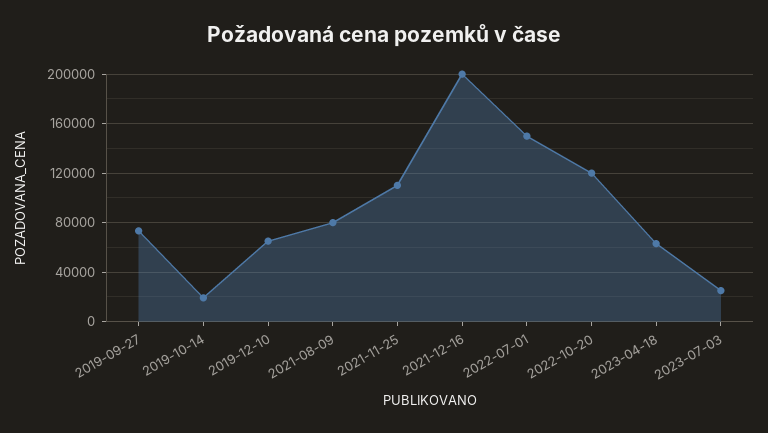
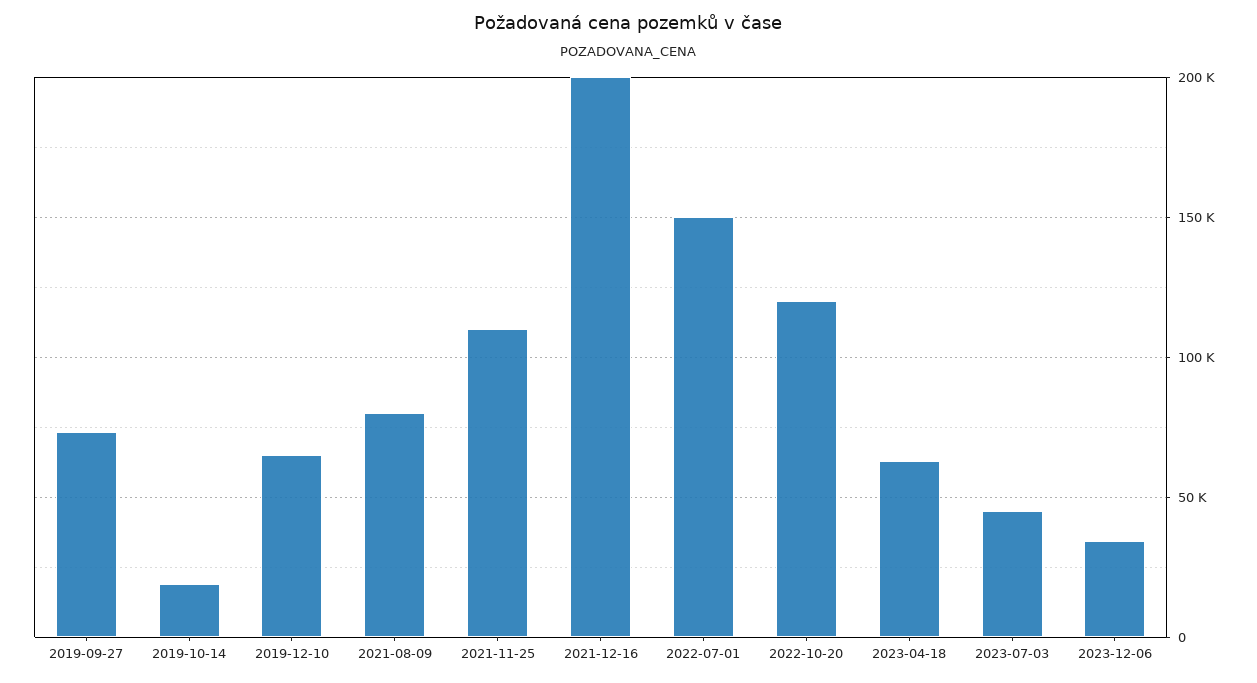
2023-07-03: 25000 -> 45000
2023-12-06: none -> 35000

